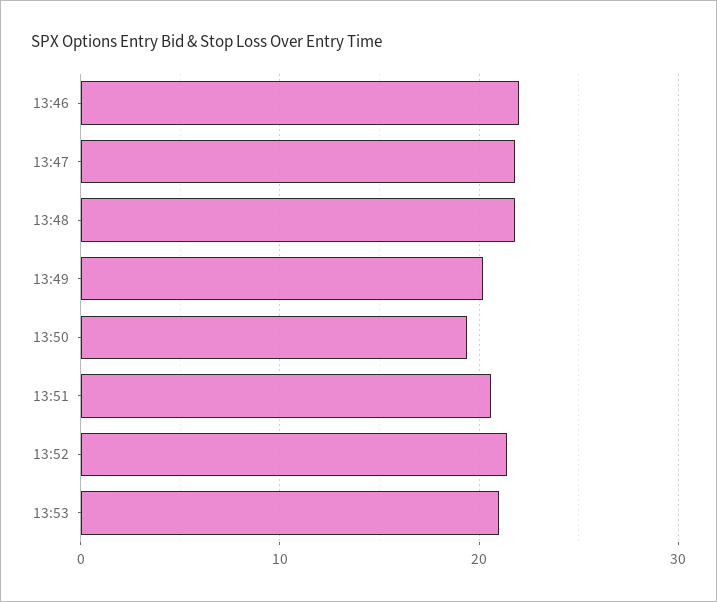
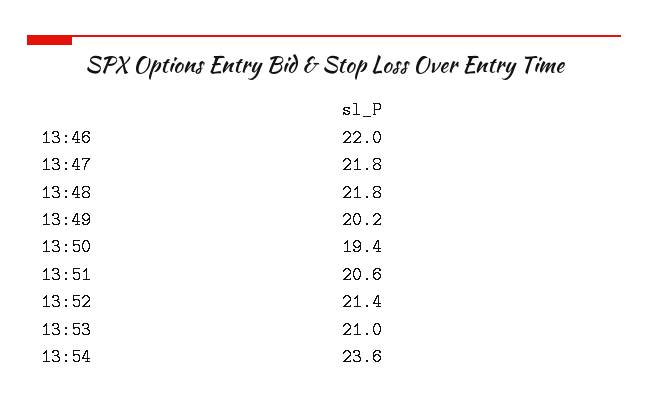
13:54: none -> 23.6

